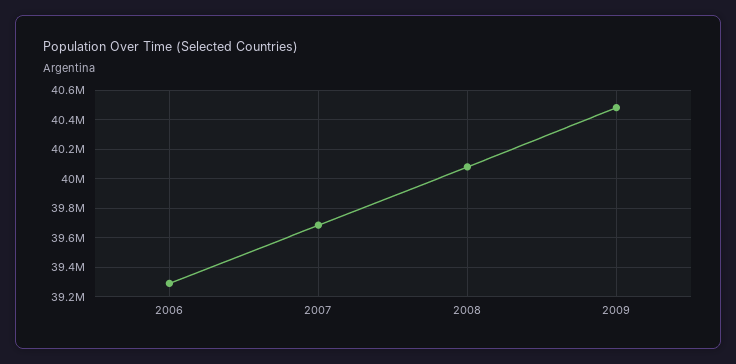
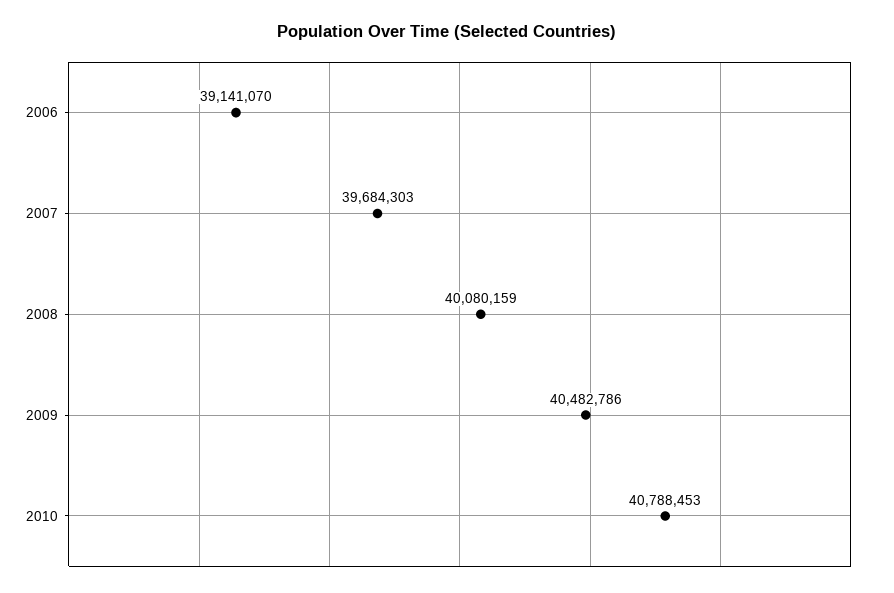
2006: 39300000 -> 39141070
2010: none -> 40788453

